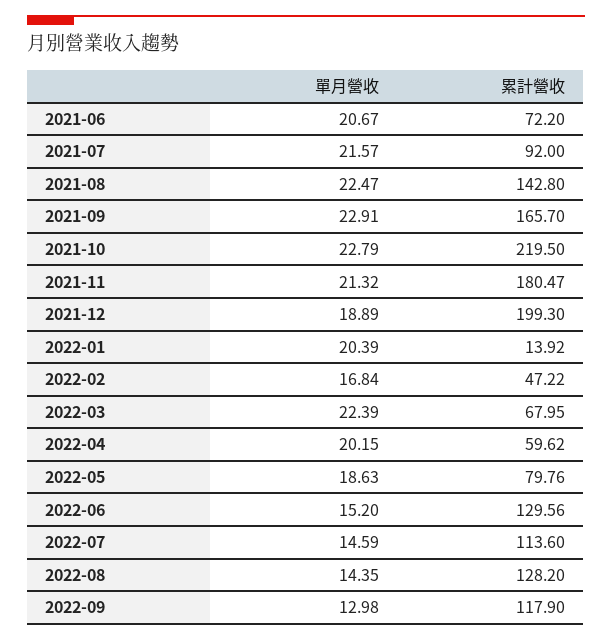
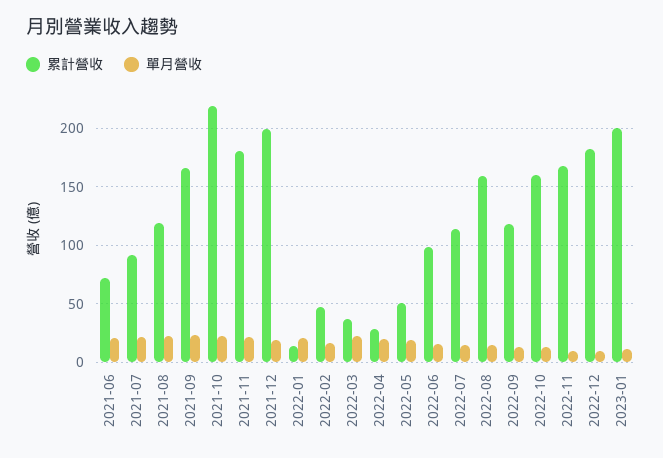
累計營收, 2021-08: 142.8 -> 120
累計營收, 2022-03: 67.95 -> 40
累計營收, 2022-04: 59.62 -> 30
累計營收, 2022-05: 79.76 -> 50
累計營收, 2022-06: 129.56 -> 100
累計營收, 2022-08: 128.2 -> 160
累計營收, 2022-10: none -> 160
單月營收, 2022-10: none -> 10
累計營收, 2022-11: none -> 170
單月營收, 2022-11: none -> 10
累計營收, 2022-12: none -> 180
單月營收, 2022-12: none -> 10
累計營收, 2023-01: none -> 200
單月營收, 2023-01: none -> 10

